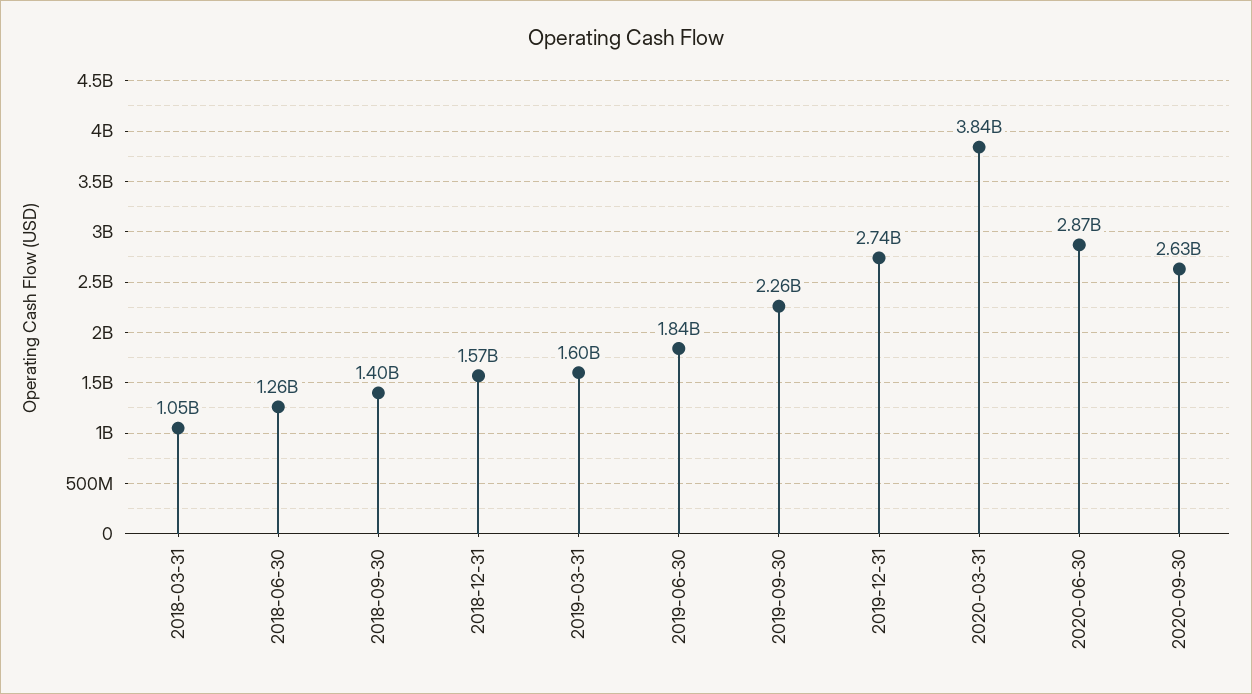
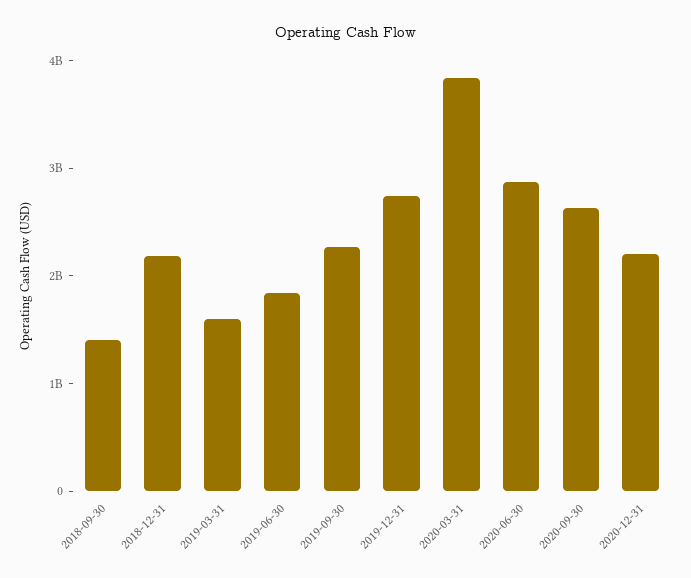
2018-03-31: 1050000000 -> none
2018-06-30: 1260000000 -> none
2018-12-31: 1570000000 -> 2200000000
2020-12-31: none -> 2200000000

